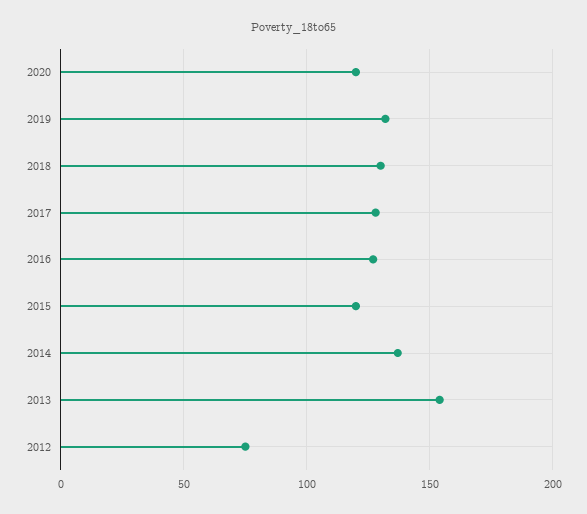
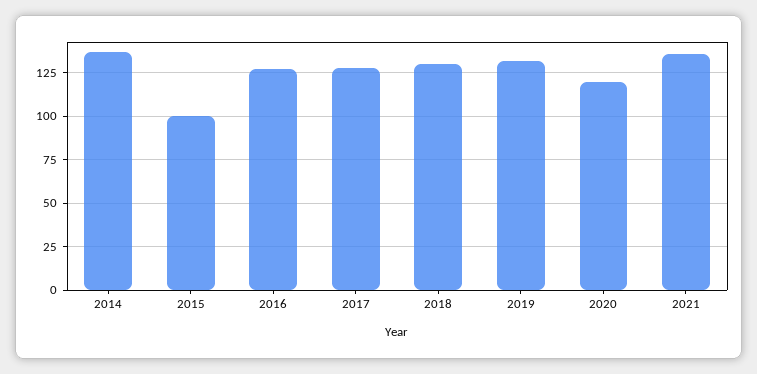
2015: 120 -> 100
2013: 155 -> none
2012: 75 -> none
2021: none -> 135

